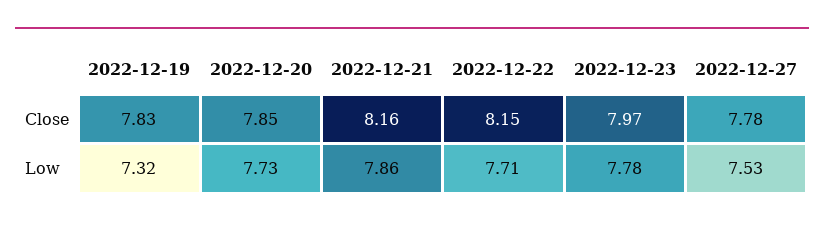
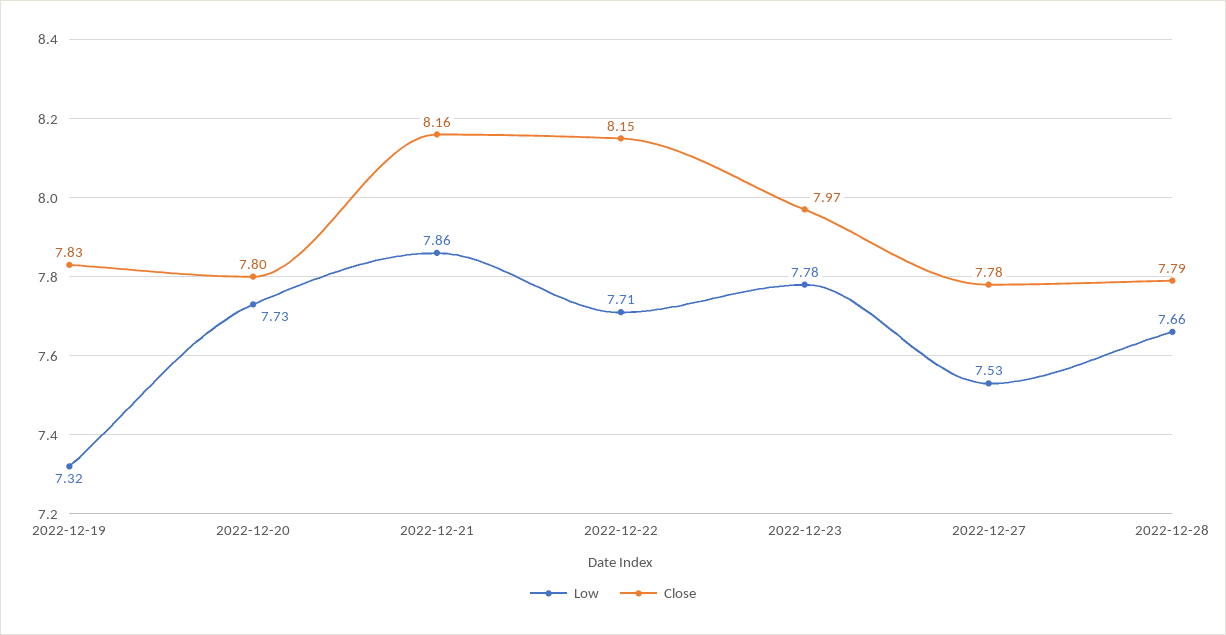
Close, 2022-12-20: 7.85 -> 7.8
Low, 2022-12-28: none -> 7.66
Close, 2022-12-28: none -> 7.79

